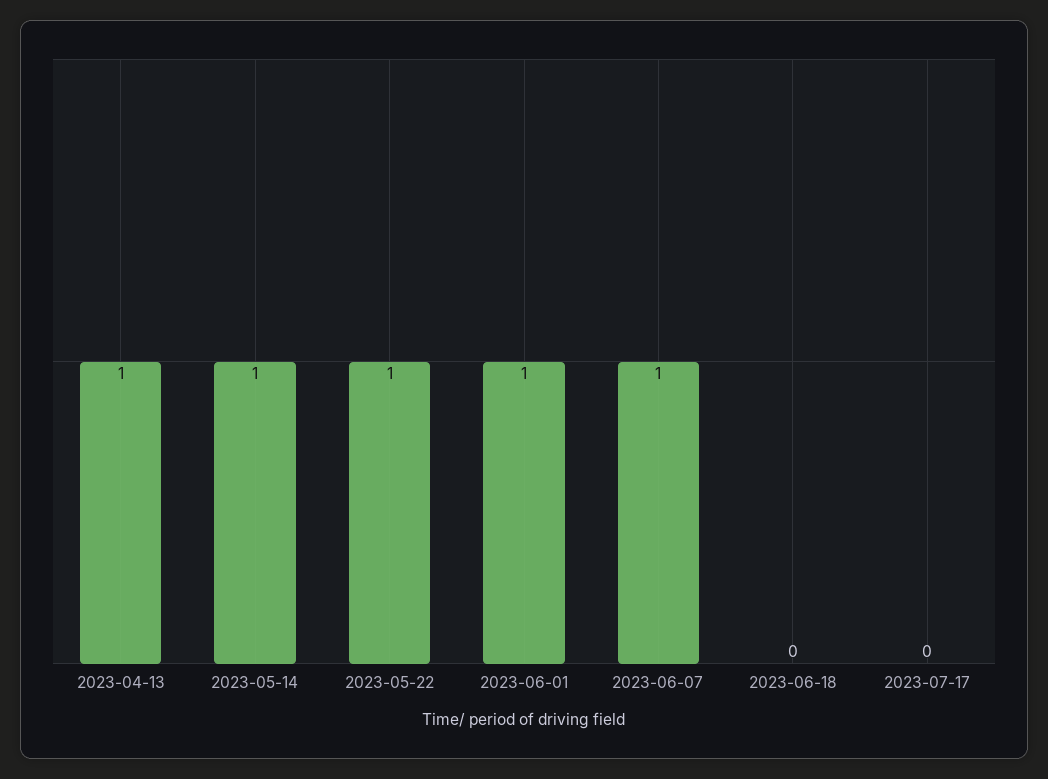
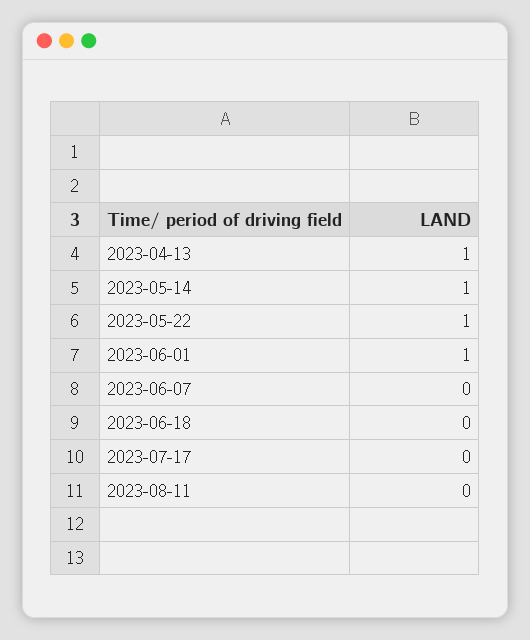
2023-06-07: 1 -> 0
2023-08-11: none -> 0

